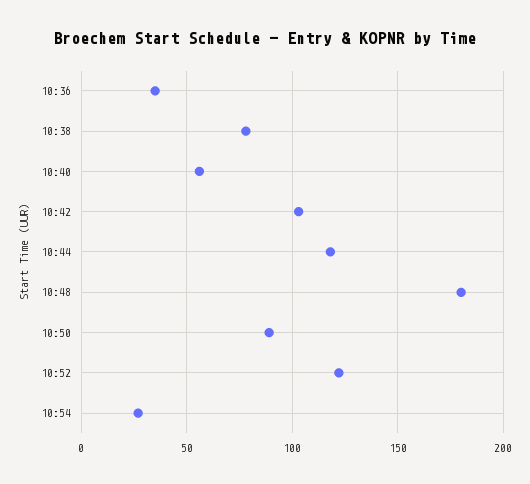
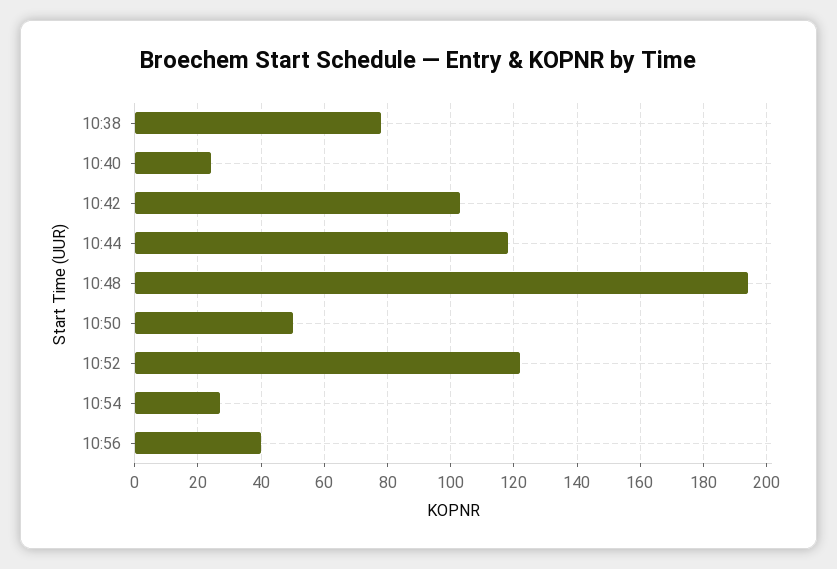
10:36: 35 -> none
10:40: 55 -> 25
10:48: 180 -> 195
10:50: 90 -> 50
10:56: none -> 40

